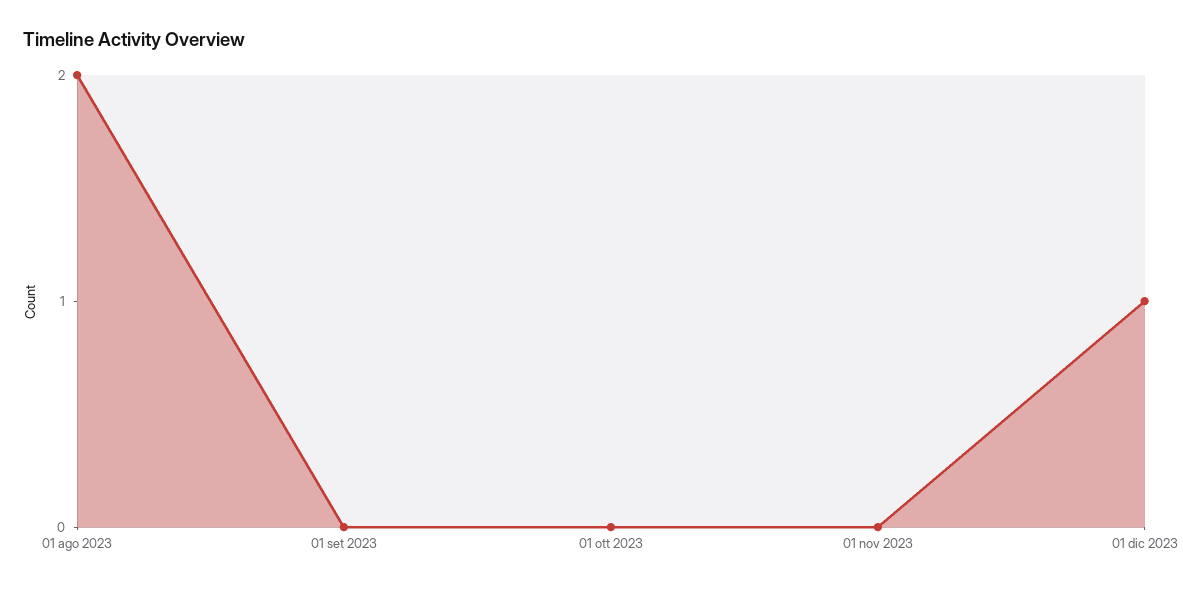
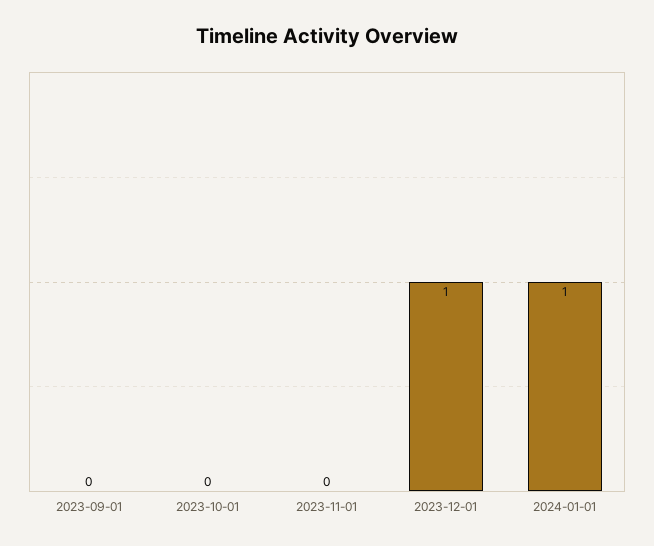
01 ago 2023: 2 -> none
2024-01-01: none -> 1

